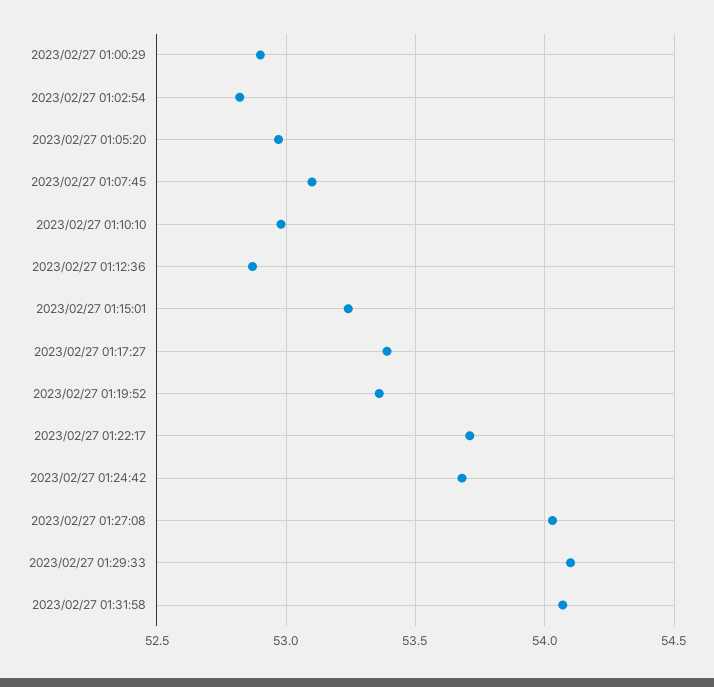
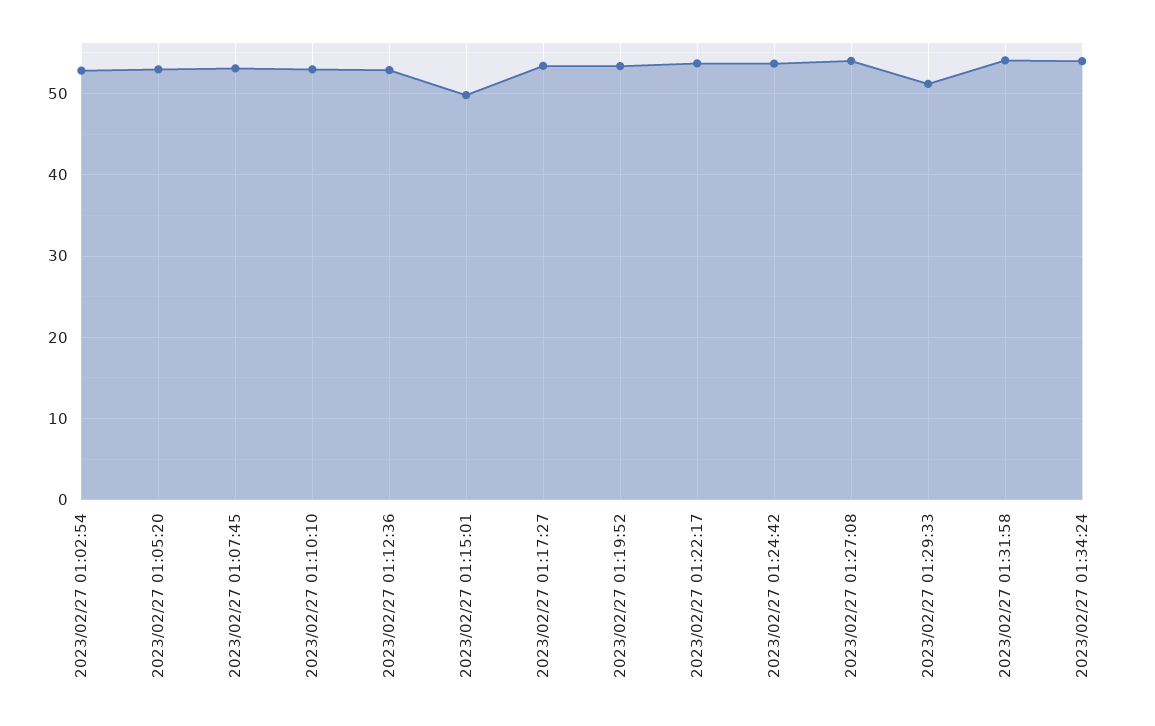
2023/02/27 01:00:29: 52.9 -> none
2023/02/27 01:15:01: 53.25 -> 50
2023/02/27 01:29:33: 54.1 -> 51
2023/02/27 01:34:24: none -> 54

